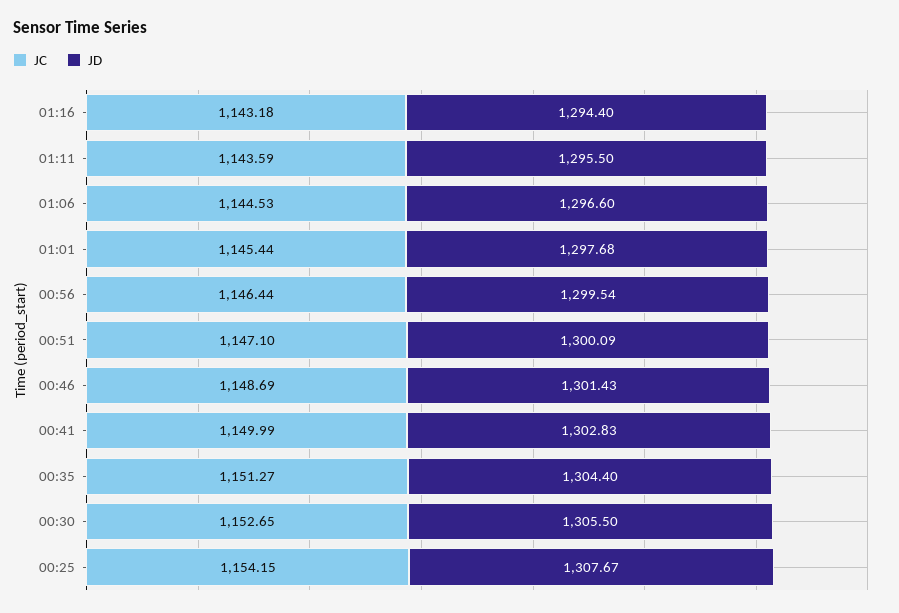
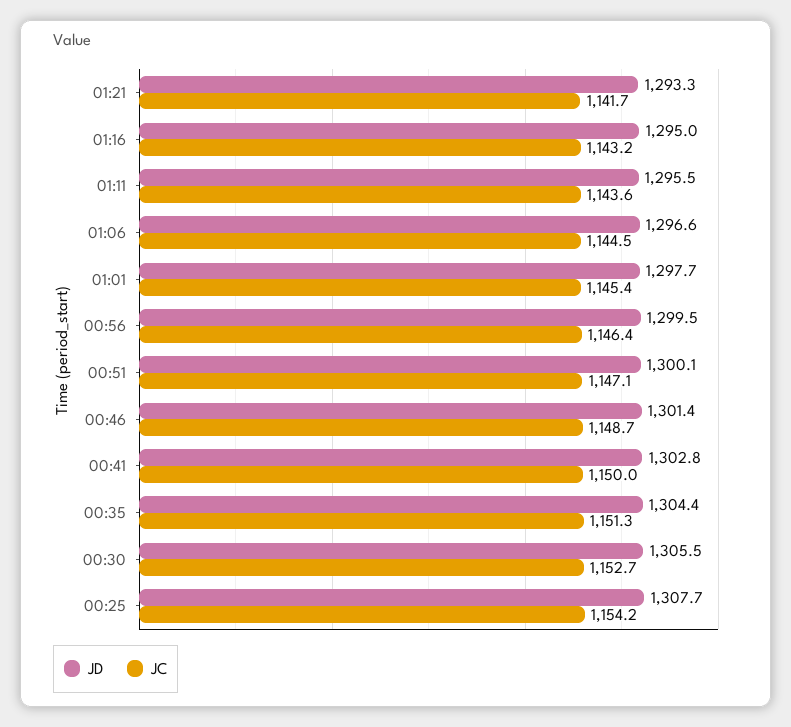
JD, 01:16: 1294.4 -> 1295
JD, 01:21: none -> 1293.3
JC, 01:21: none -> 1141.7

